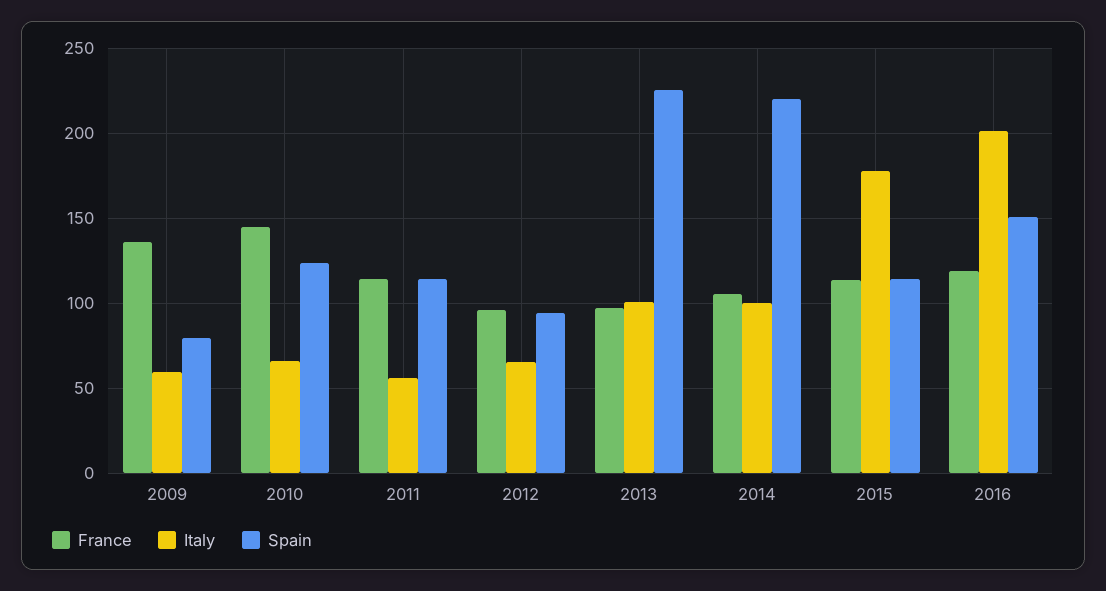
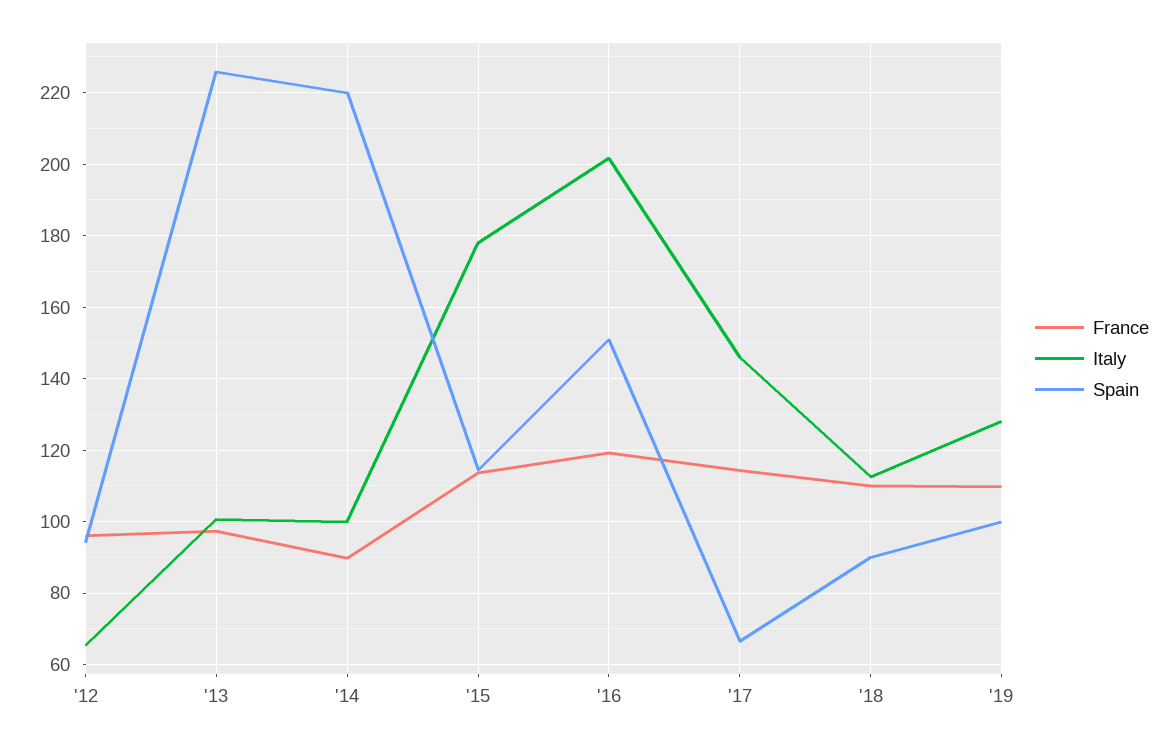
France, 2009: 135 -> none
Italy, 2009: 60 -> none
Spain, 2009: 80 -> none
France, 2010: 145 -> none
Italy, 2010: 65 -> none
Spain, 2010: 125 -> none
France, 2011: 115 -> none
Italy, 2011: 55 -> none
Spain, 2011: 115 -> none
France, 2014: 105 -> 90
France, '17: none -> 114
Italy, '17: none -> 146
Spain, '17: none -> 66
France, '18: none -> 110
Italy, '18: none -> 112
Spain, '18: none -> 90
France, '19: none -> 110
Italy, '19: none -> 128
Spain, '19: none -> 100

